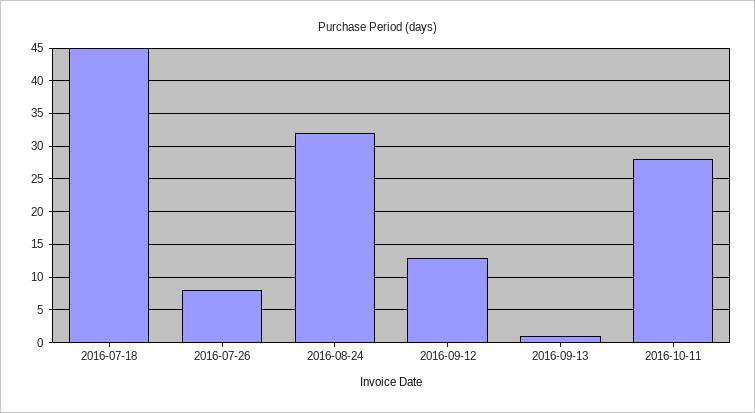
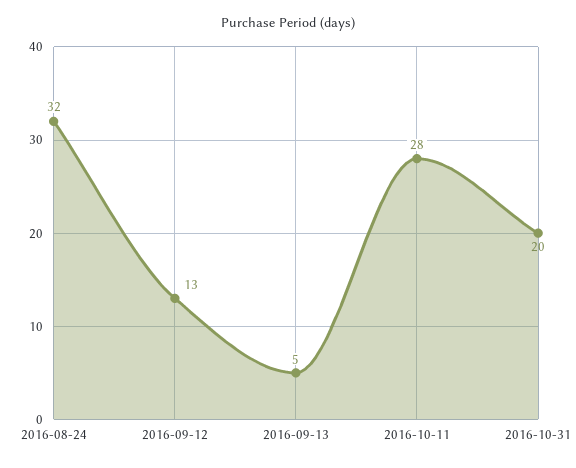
2016-07-18: 45 -> none
2016-07-26: 8 -> none
2016-09-13: 1 -> 5
2016-10-31: none -> 20

